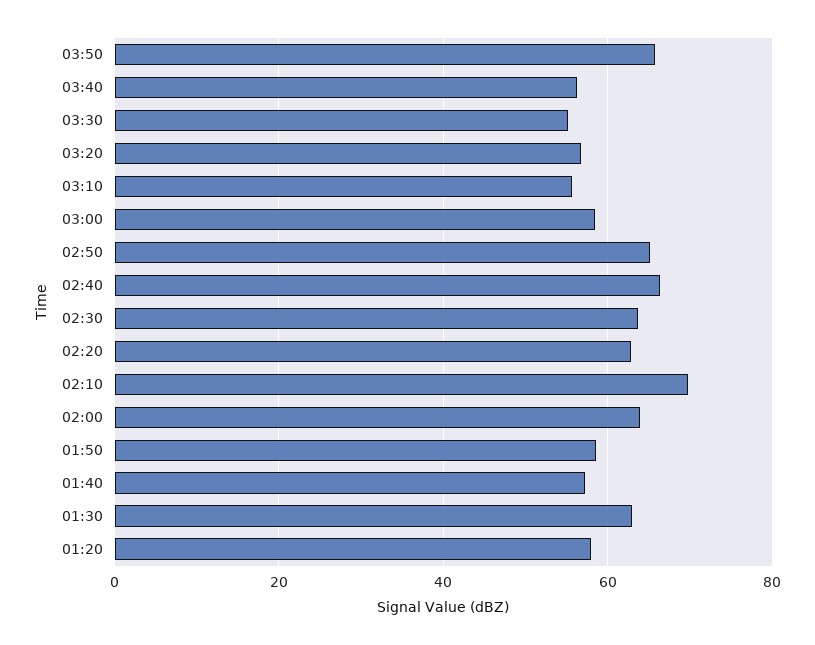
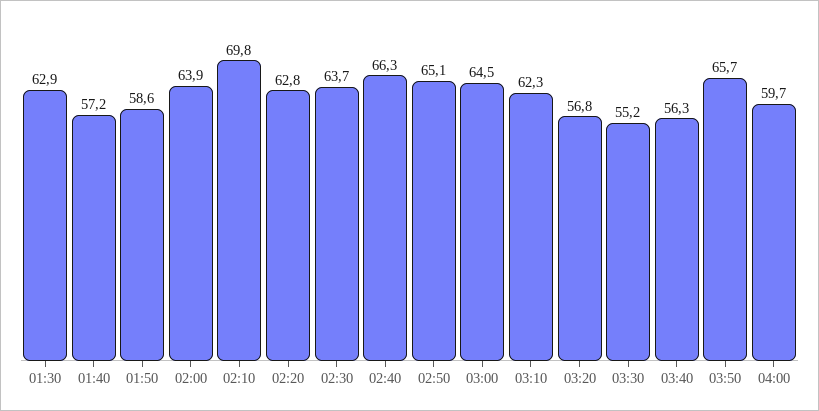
03:10: 56 -> 62.3
03:00: 58 -> 64.5
01:20: 58 -> none
04:00: none -> 59.7

